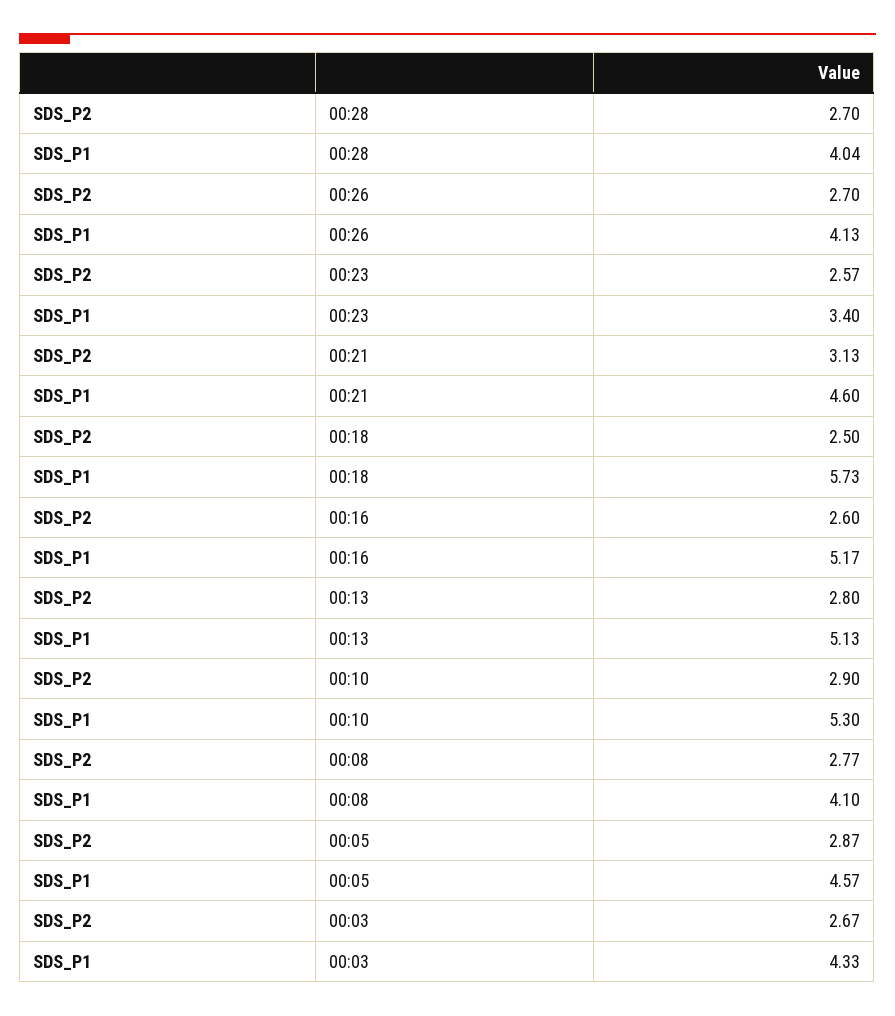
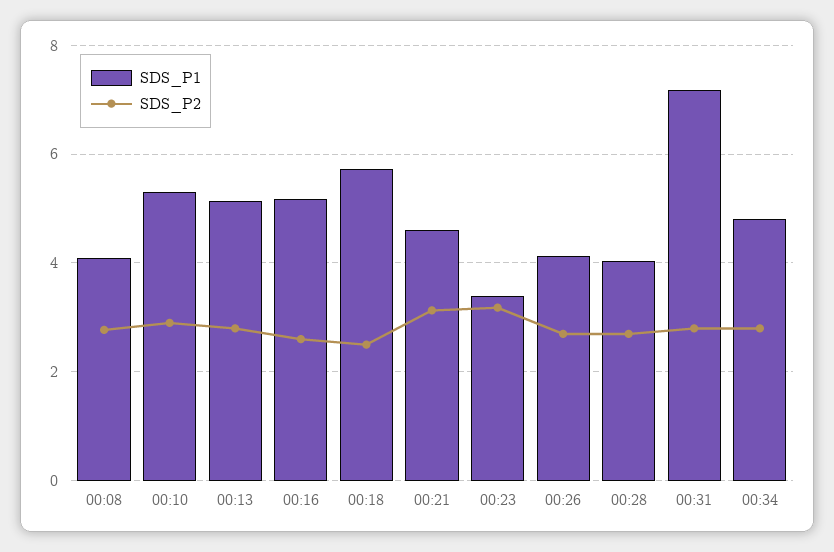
SDS_P2, 00:23: 2.57 -> 3.2
SDS_P2, 00:05: 2.87 -> none
SDS_P1, 00:05: 4.57 -> none
SDS_P2, 00:03: 2.67 -> none
SDS_P1, 00:03: 4.33 -> none
SDS_P1, 00:31: none -> 7.2
SDS_P2, 00:31: none -> 2.8
SDS_P1, 00:34: none -> 4.8
SDS_P2, 00:34: none -> 2.8

